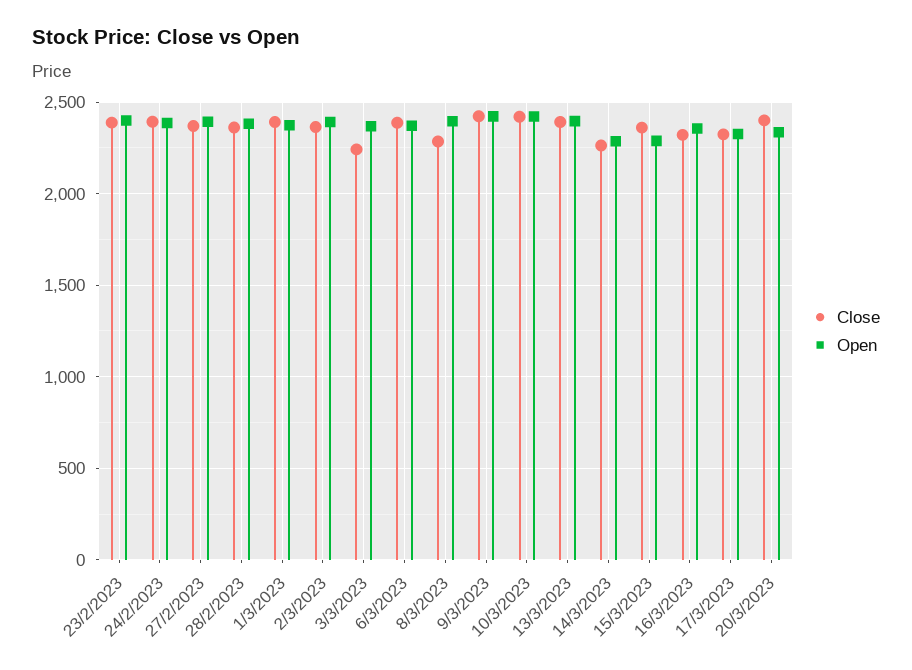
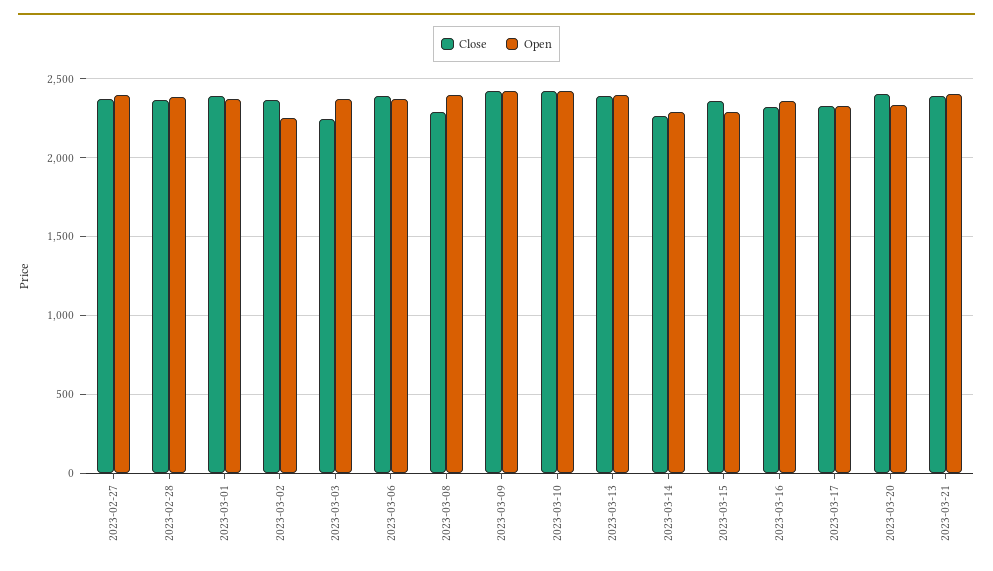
Close, 23/2/2023: 2400 -> none
Open, 23/2/2023: 2400 -> none
Close, 24/2/2023: 2400 -> none
Open, 24/2/2023: 2400 -> none
Open, 2/3/2023: 2400 -> 2250
Close, 2023-03-21: none -> 2400
Open, 2023-03-21: none -> 2400

